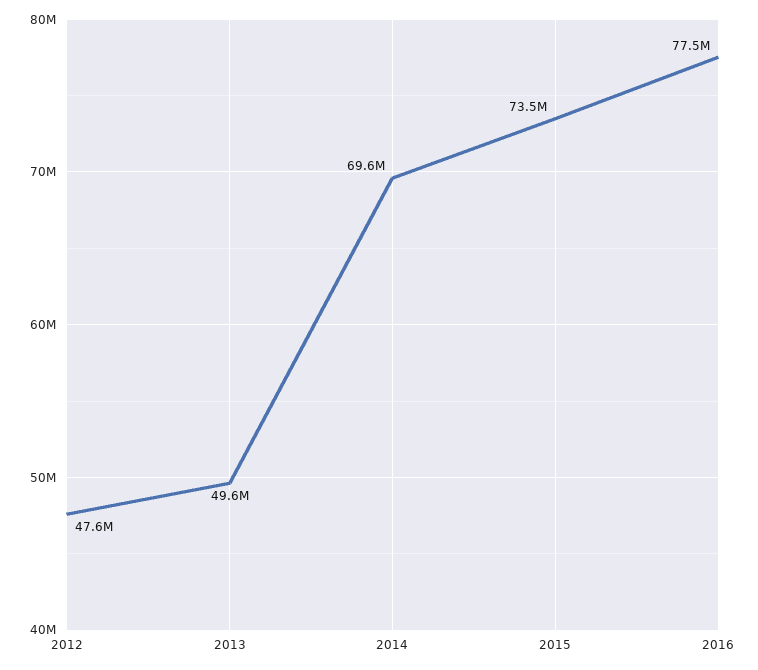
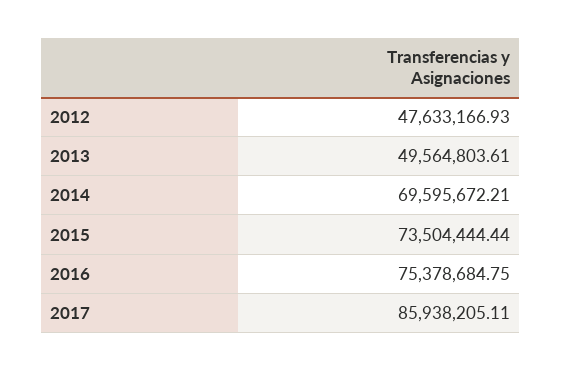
2016: 77500000 -> 75378684.75
2017: none -> 85938205.11

